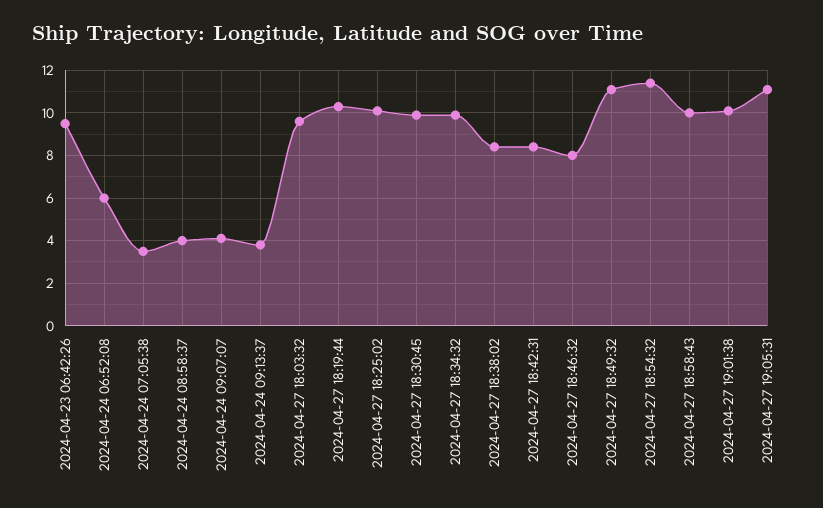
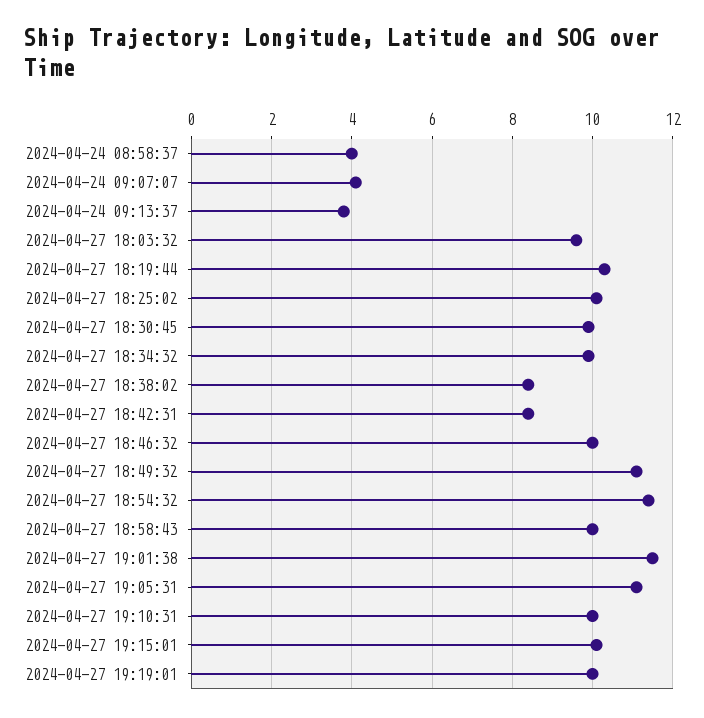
2024-04-23 06:42:26: 9.5 -> none
2024-04-24 06:52:08: 6 -> none
2024-04-24 07:05:38: 3.5 -> none
2024-04-27 18:46:32: 8 -> 10
2024-04-27 19:01:38: 10 -> 11.5
2024-04-27 19:10:31: none -> 10
2024-04-27 19:15:01: none -> 10
2024-04-27 19:19:01: none -> 10

